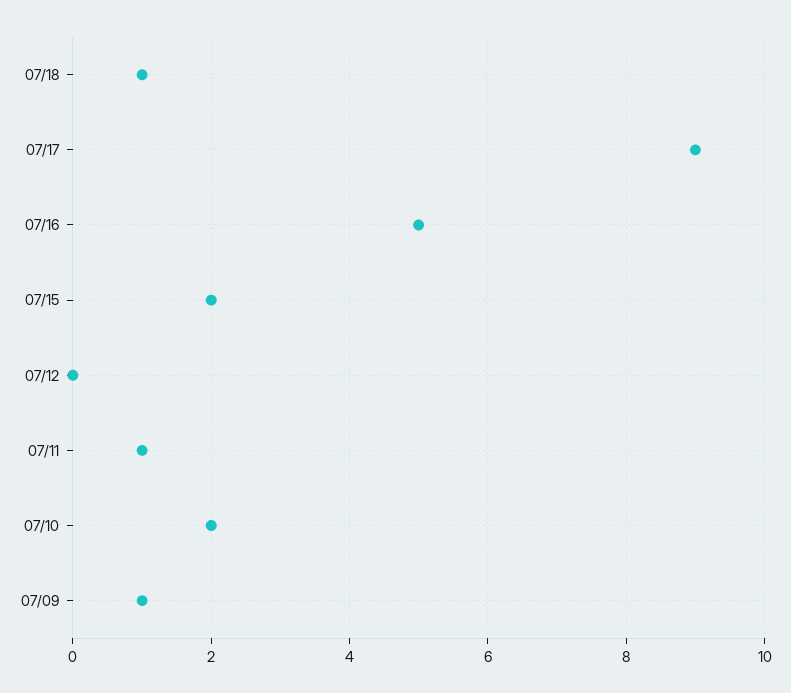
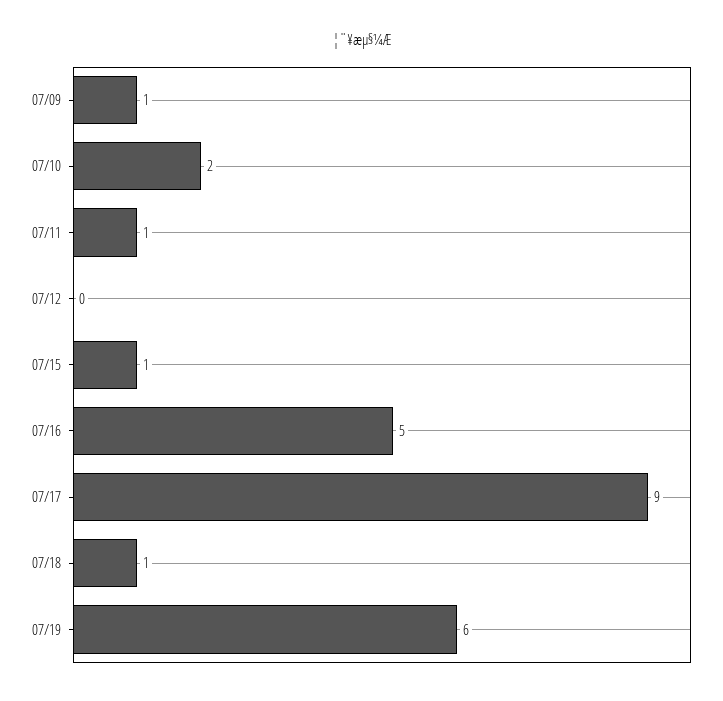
07/15: 2 -> 1
07/19: none -> 6

